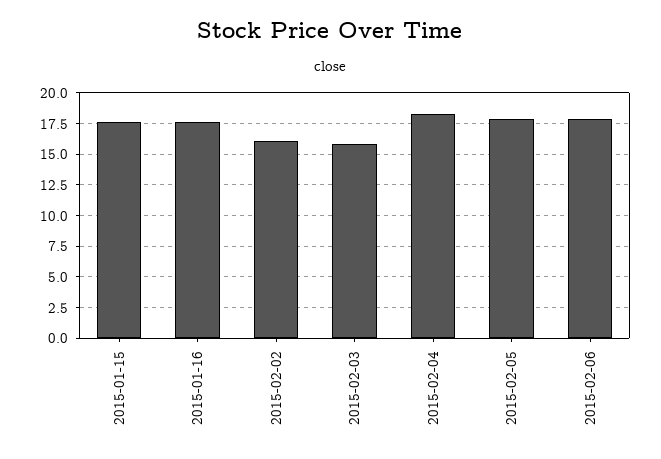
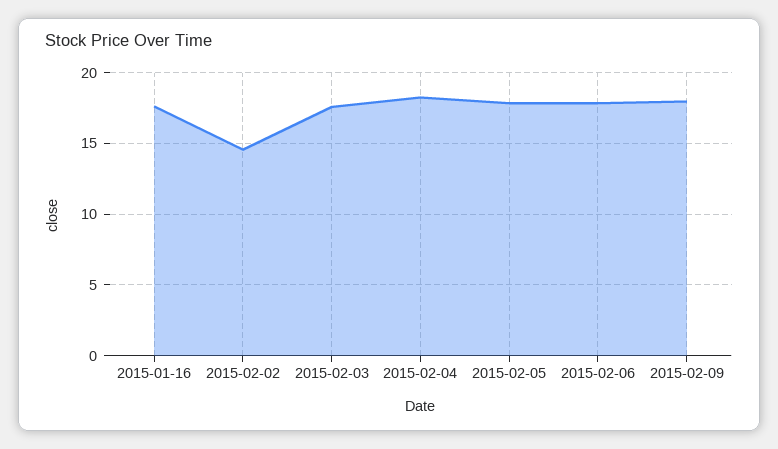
2015-01-15: 17.5 -> none
2015-02-02: 16 -> 14.5
2015-02-03: 16 -> 17.5
2015-02-09: none -> 18

